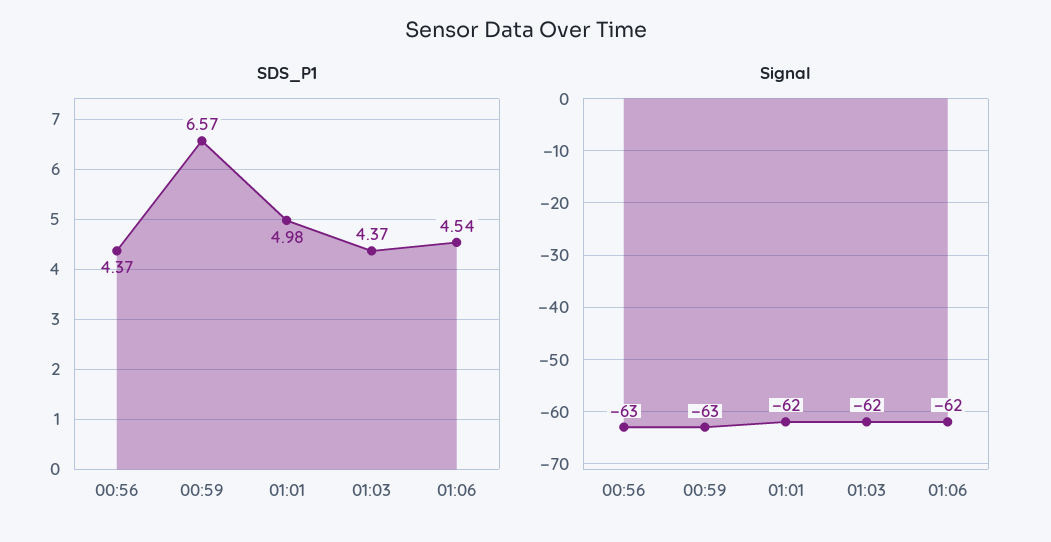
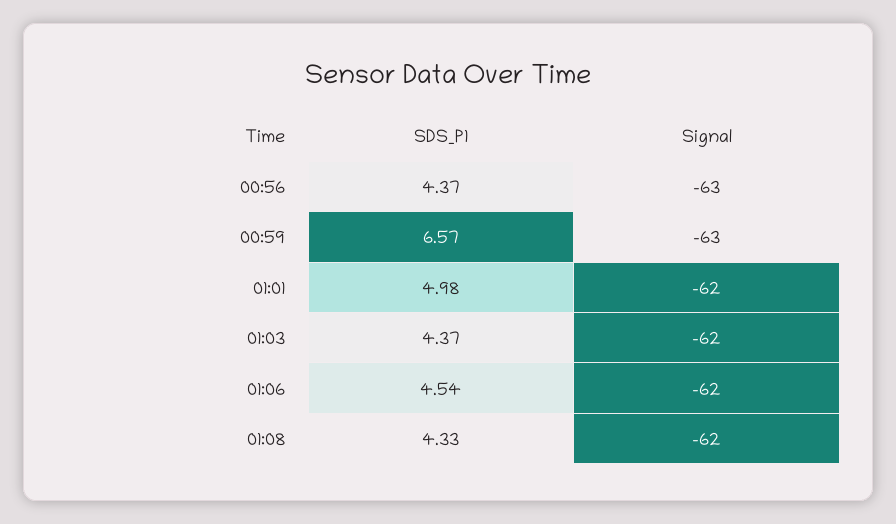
SDS_P1, 01:08: none -> 4.33
Signal, 01:08: none -> -62

